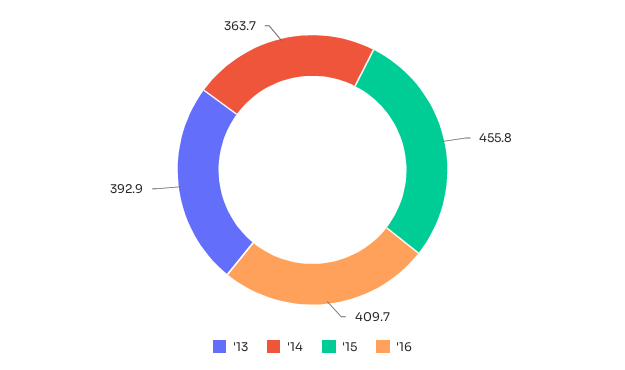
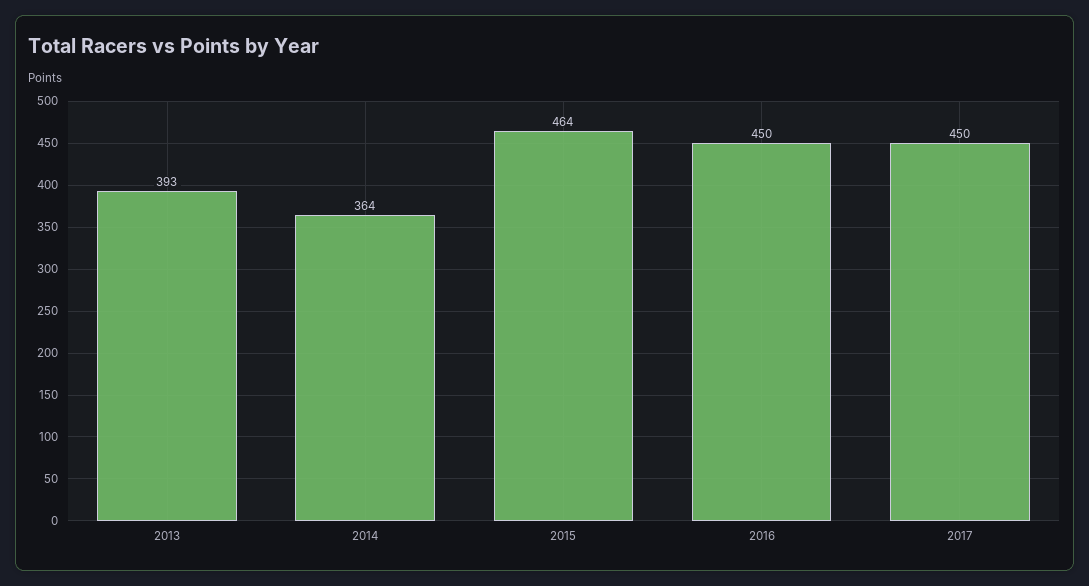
'15: 455.8 -> 464
'16: 409.7 -> 450
2017: none -> 450

